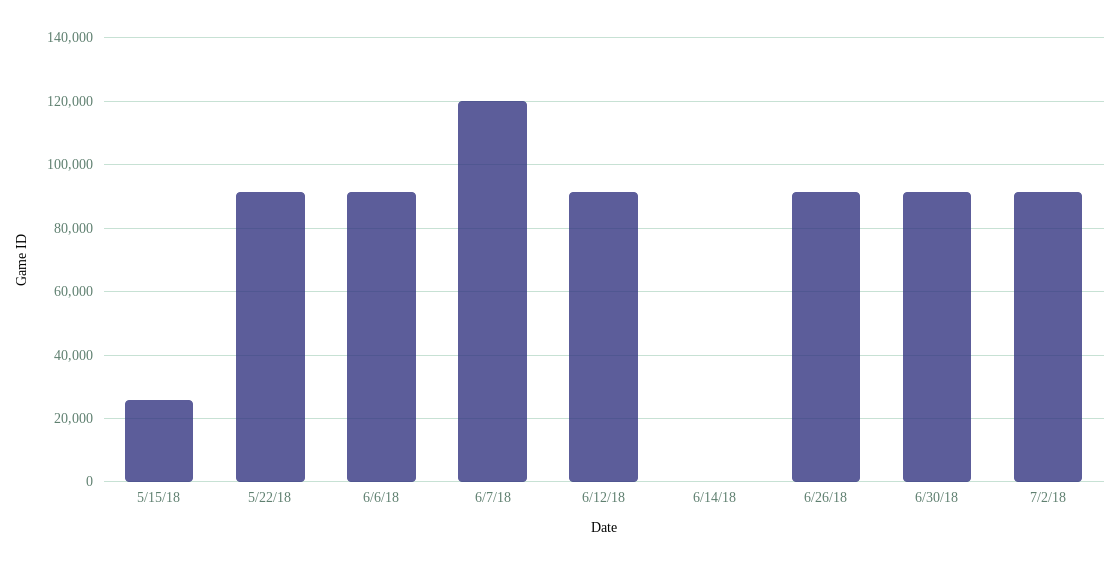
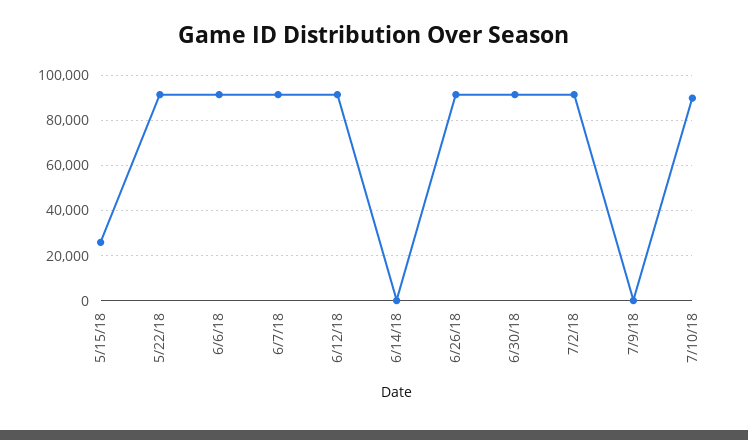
6/7/18: 120000 -> 90000
7/9/18: none -> 0
7/10/18: none -> 90000

